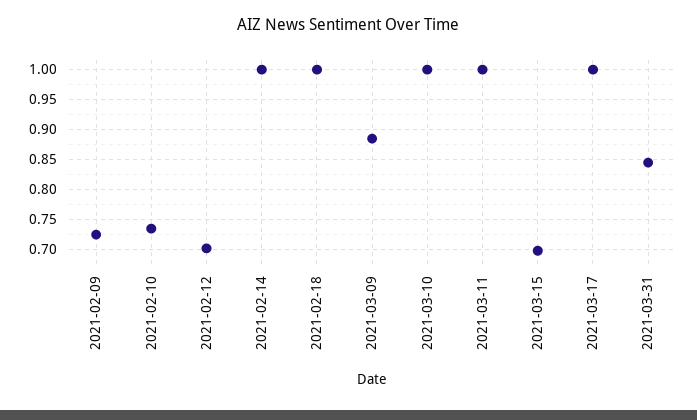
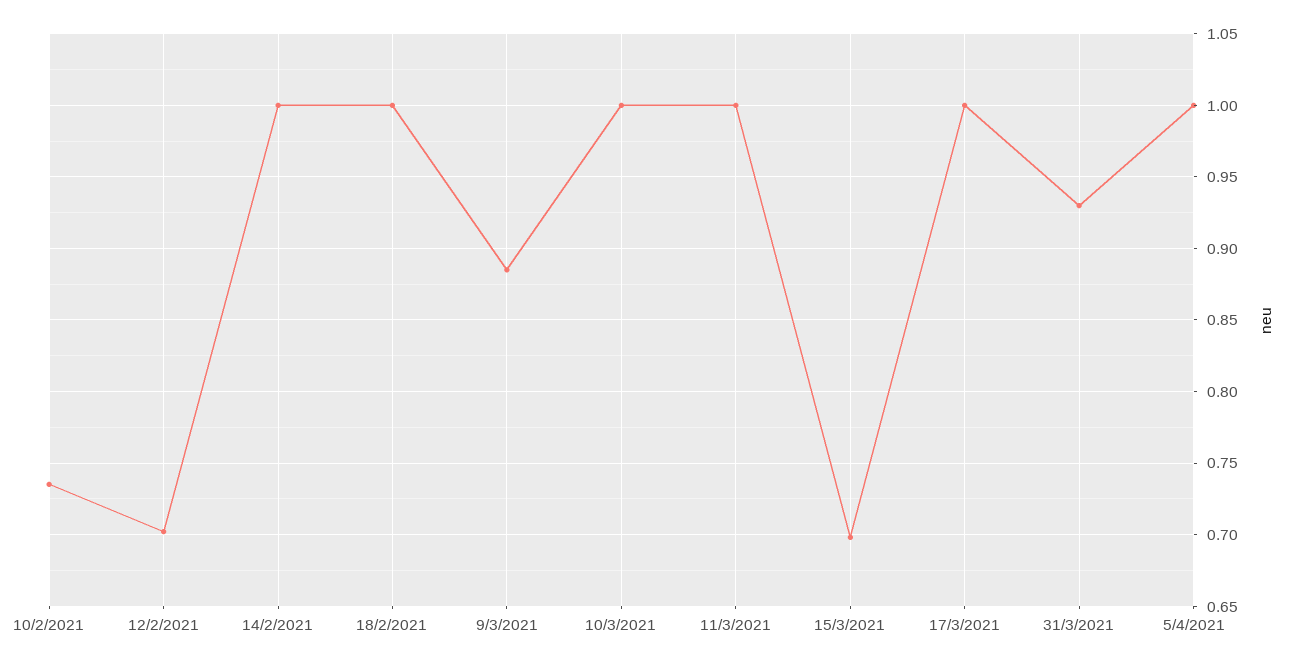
2021-02-09: 0.725 -> none
2021-03-31: 0.85 -> 0.93
5/4/2021: none -> 1

